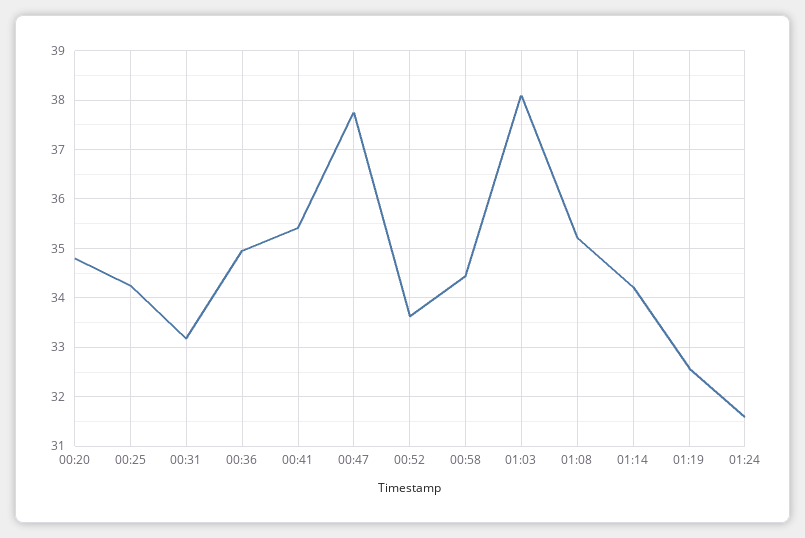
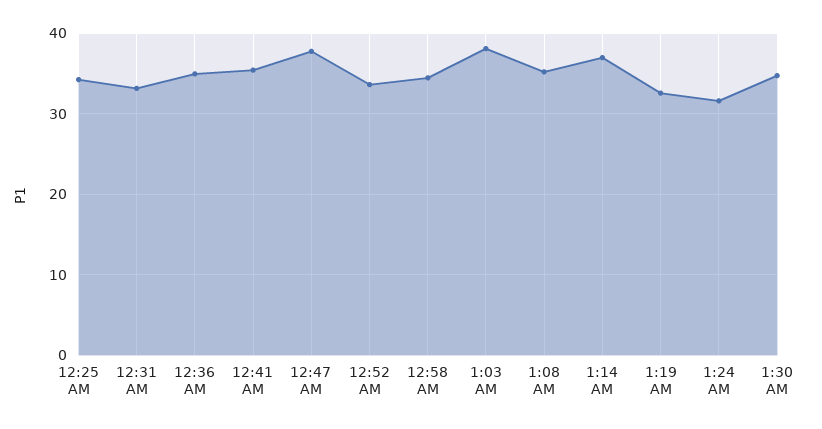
00:20: 34.8 -> none
01:14: 34.2 -> 37
1:30 AM: none -> 35

